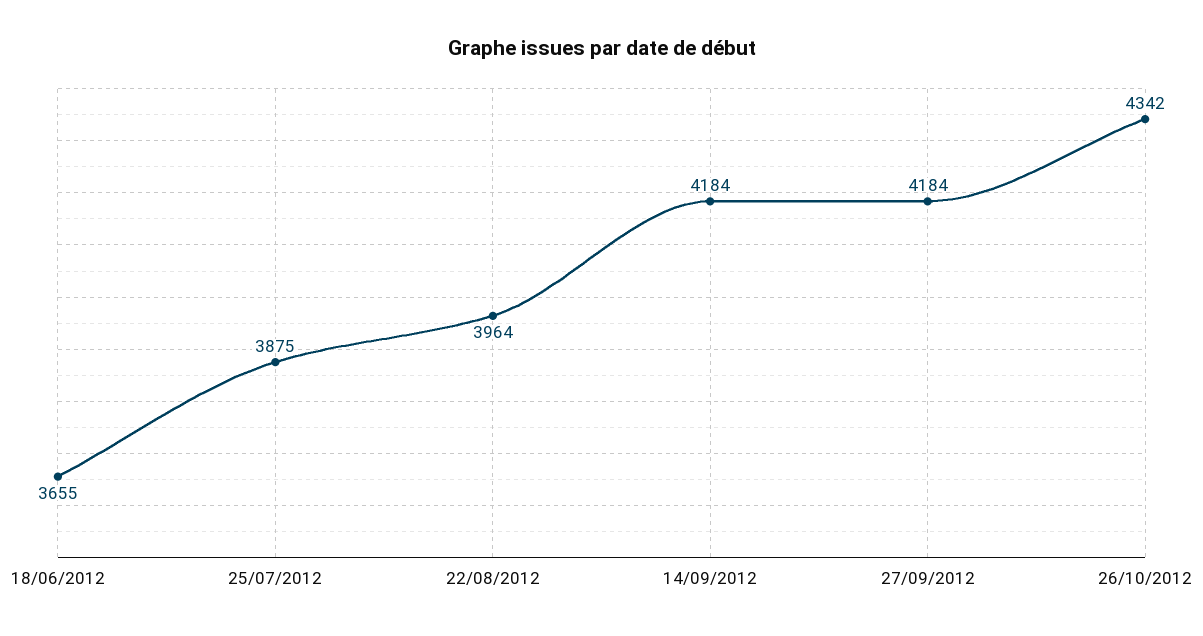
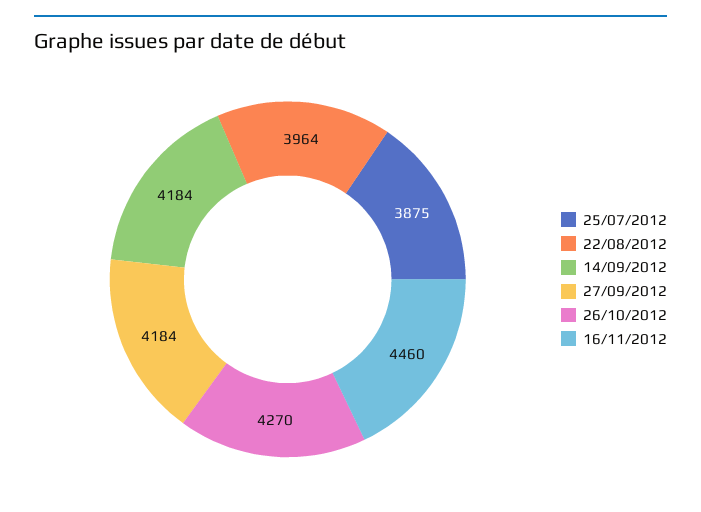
18/06/2012: 3655 -> none
26/10/2012: 4342 -> 4270
16/11/2012: none -> 4460

